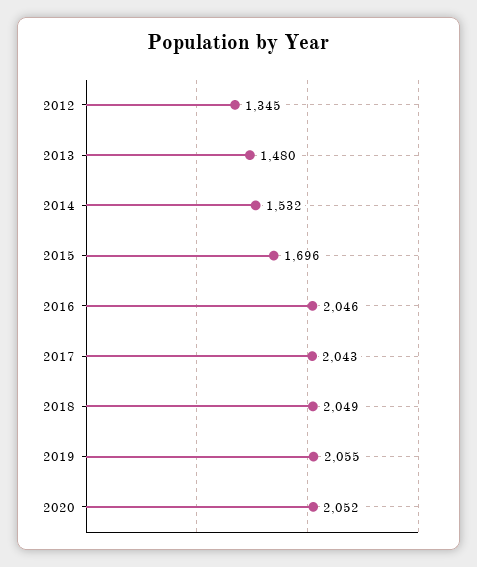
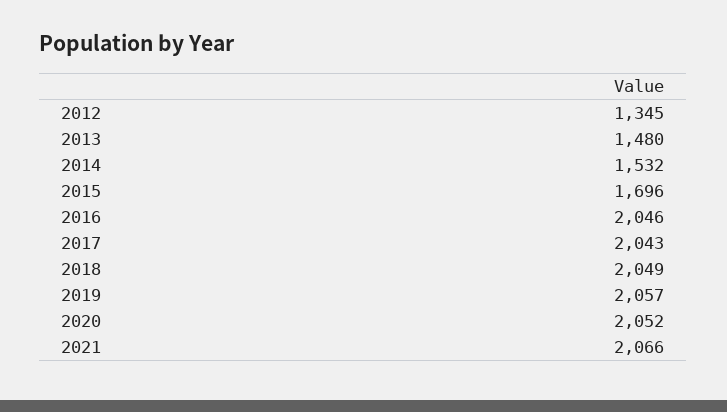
2019: 2055 -> 2057
2021: none -> 2066

